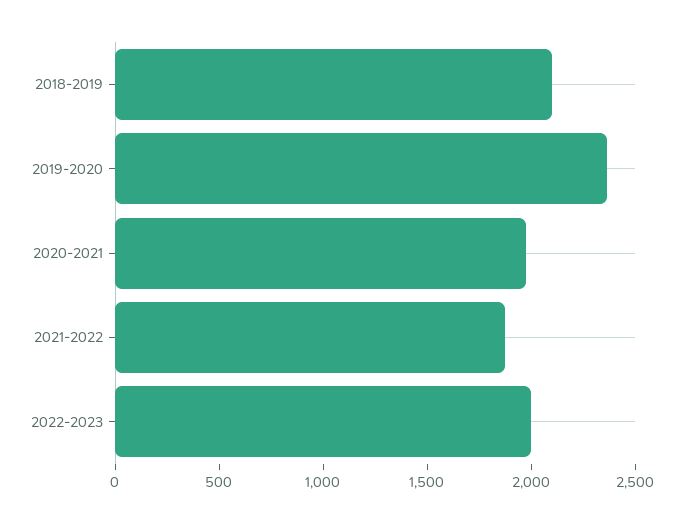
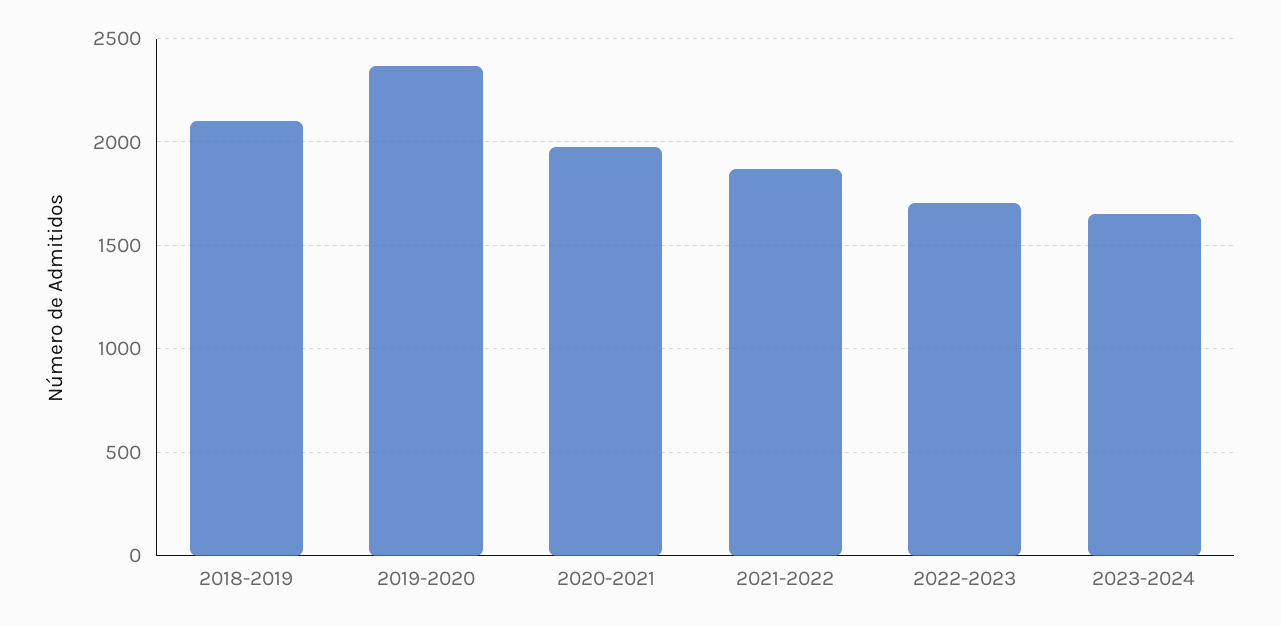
2022-2023: 2000 -> 1700
2023-2024: none -> 1650

